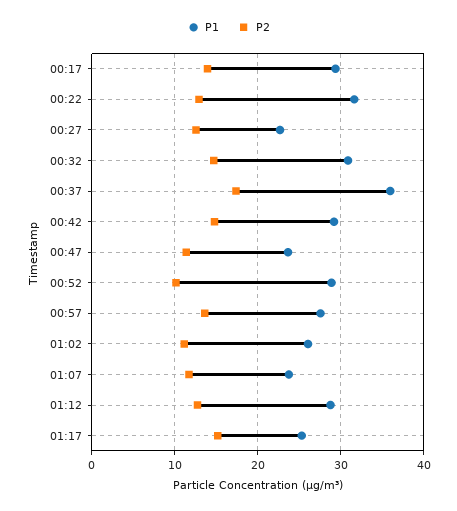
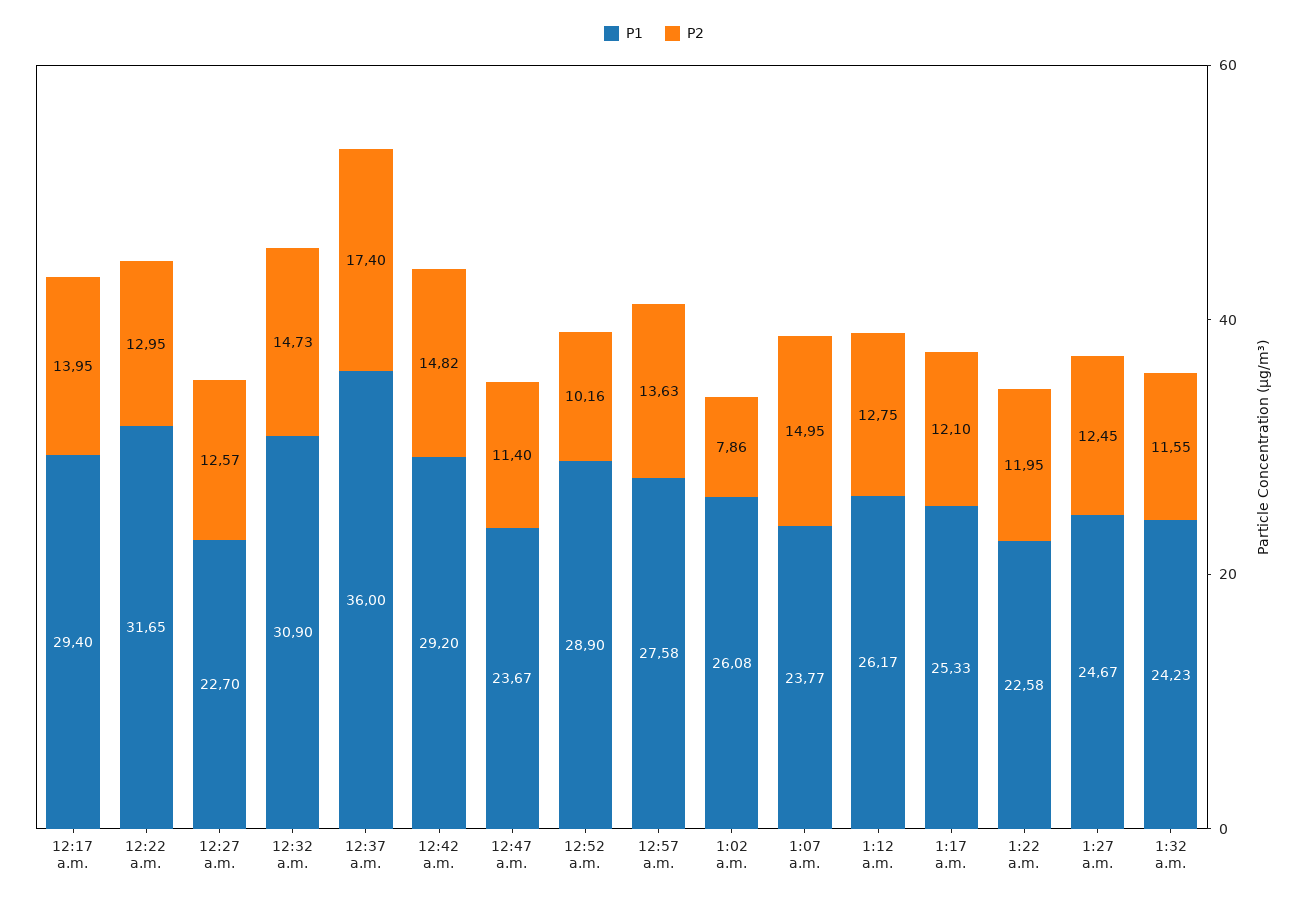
P2, 01:02: 11 -> 7.86
P2, 01:07: 12 -> 14.95
P1, 01:12: 29 -> 26.17
P2, 01:17: 15 -> 12.1
P1, 1:22 a.m.: none -> 22.58
P2, 1:22 a.m.: none -> 11.95
P1, 1:27 a.m.: none -> 24.67
P2, 1:27 a.m.: none -> 12.45
P1, 1:32 a.m.: none -> 24.23
P2, 1:32 a.m.: none -> 11.55

